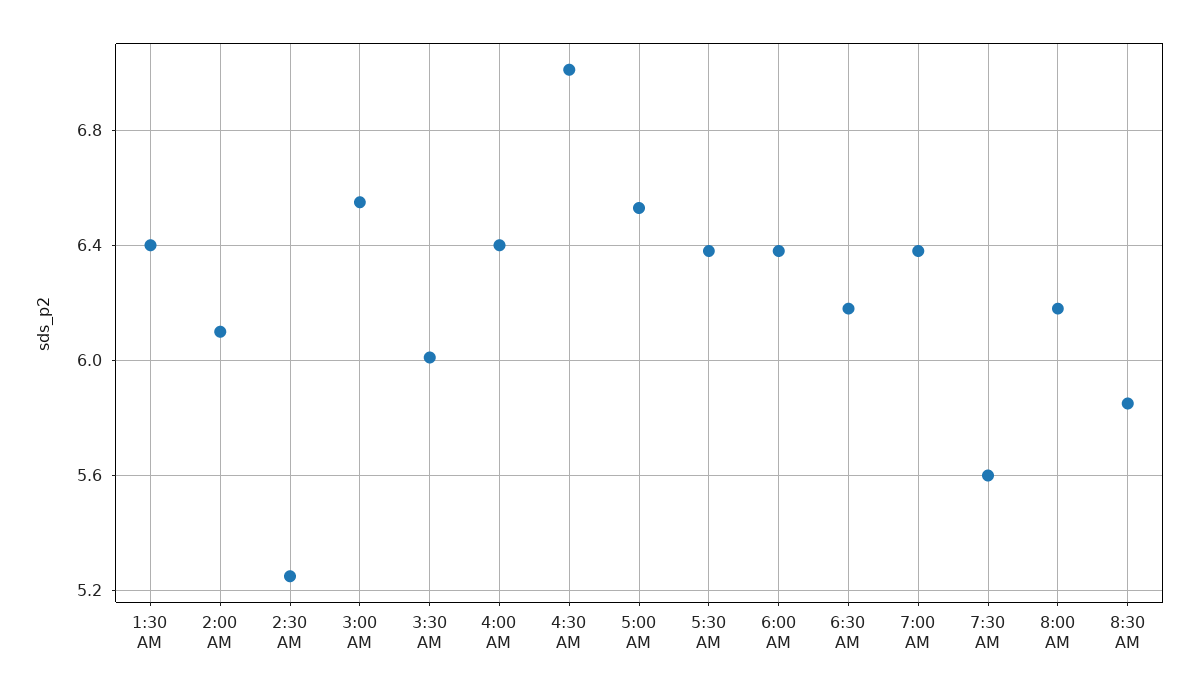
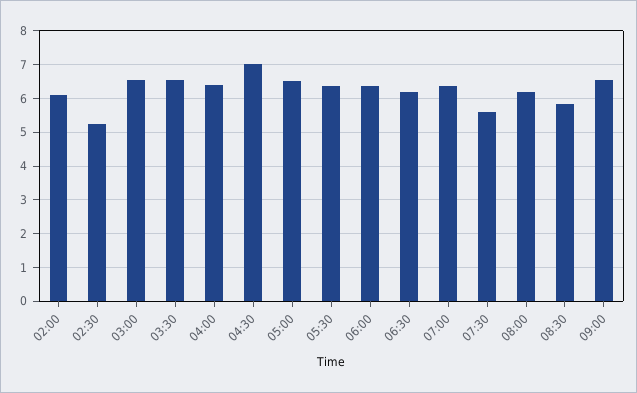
1:30 AM: 6.4 -> none
3:30 AM: 6 -> 6.6
09:00: none -> 6.6

